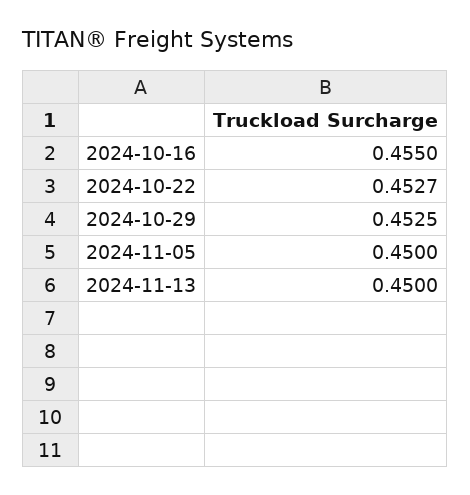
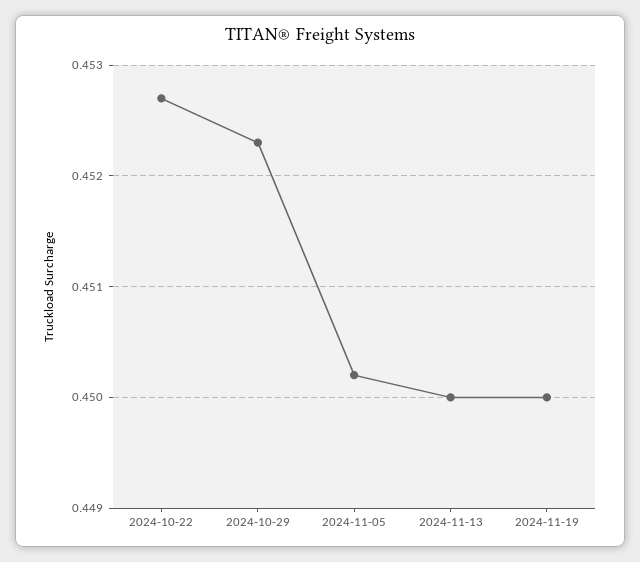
2024-10-16: 0.455 -> none
2024-10-29: 0.4525 -> 0.4523
2024-11-05: 0.45 -> 0.4502
2024-11-19: none -> 0.45

